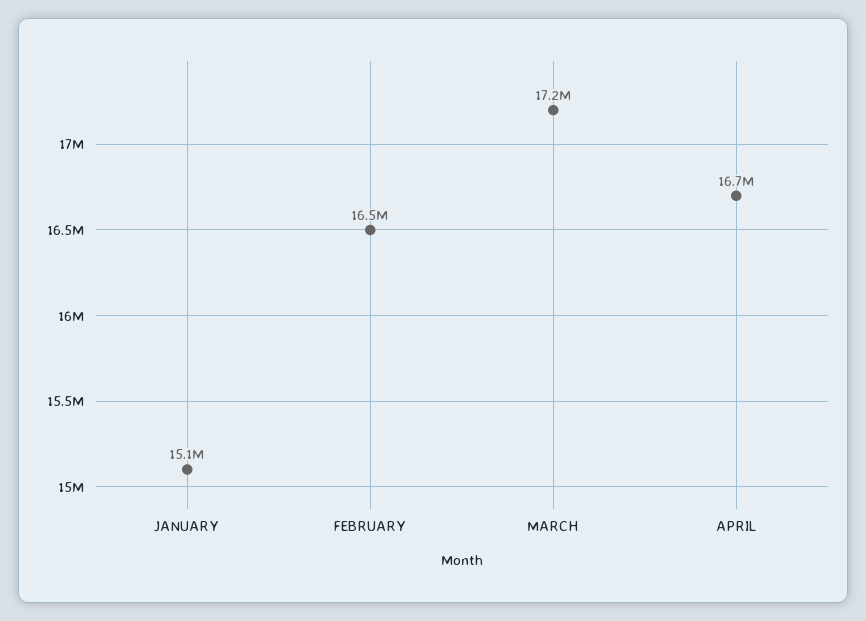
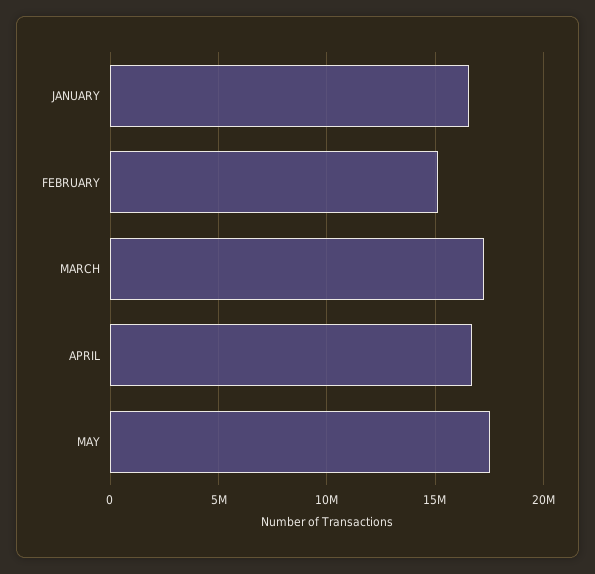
JANUARY: 15100000 -> 16500000
FEBRUARY: 16500000 -> 15000000
MAY: none -> 17500000

